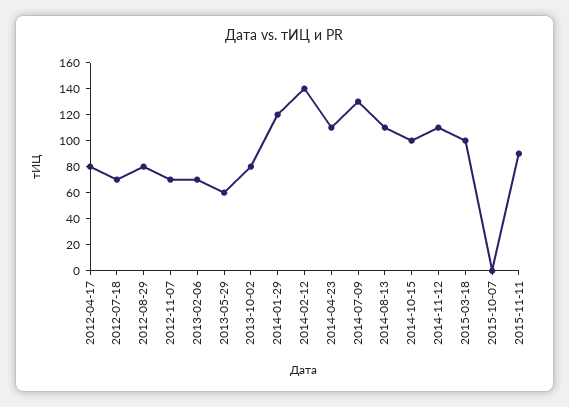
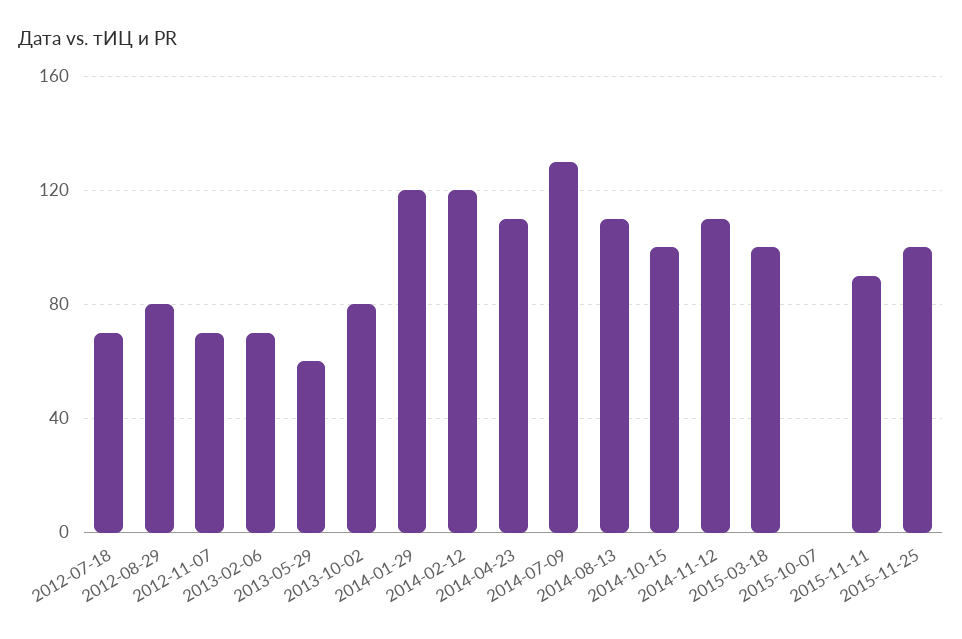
2012-04-17: 80 -> none
2014-02-12: 140 -> 120
2015-11-25: none -> 100

